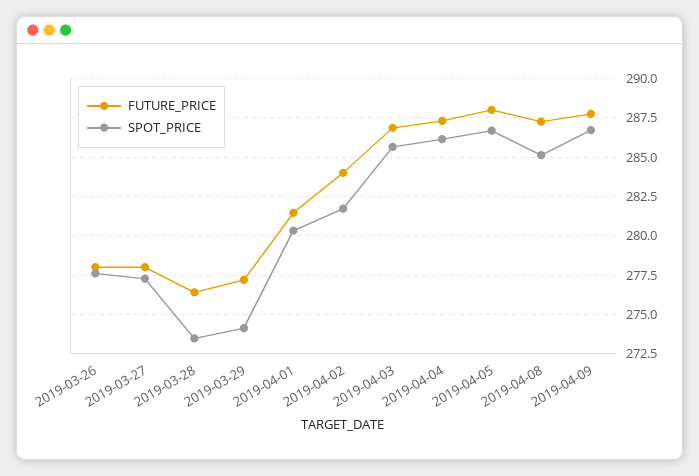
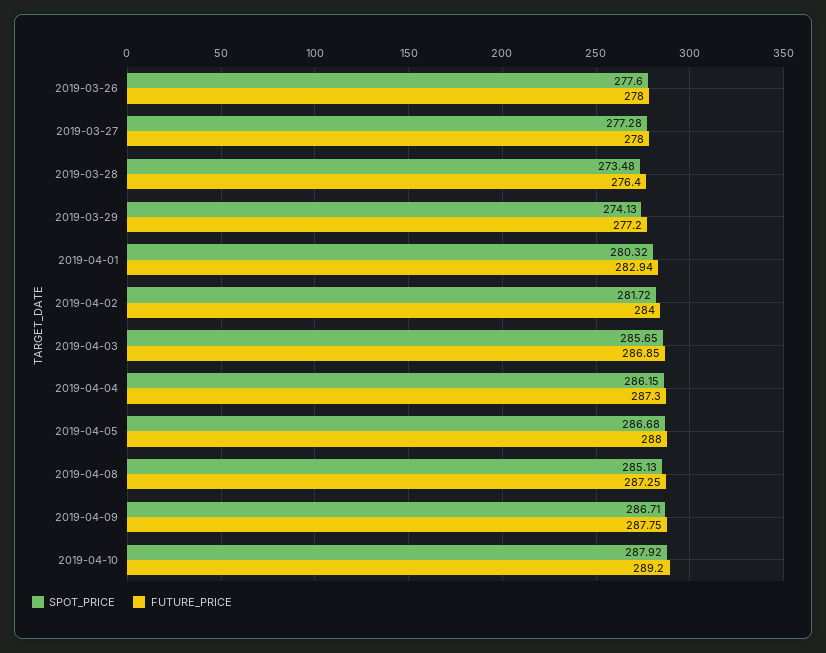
FUTURE_PRICE, 2019-04-01: 281.5 -> 282.94
SPOT_PRICE, 2019-04-10: none -> 287.92
FUTURE_PRICE, 2019-04-10: none -> 289.2

